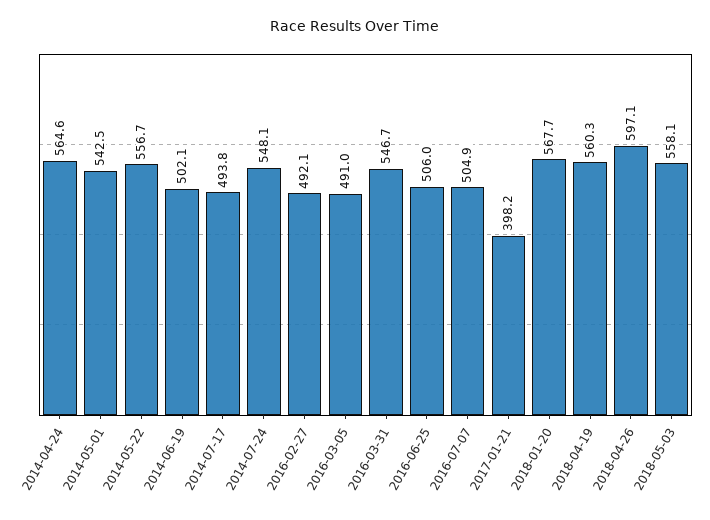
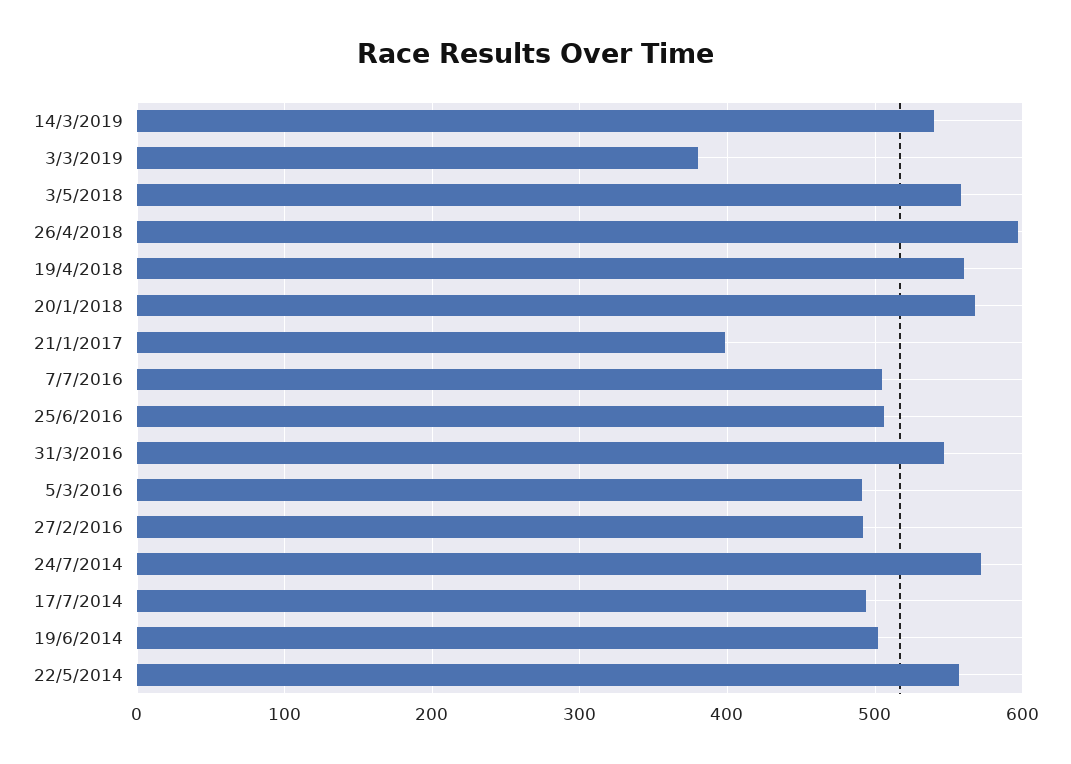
2014-04-24: 564.6 -> none
2014-05-01: 542.5 -> none
2014-07-24: 548.1 -> 570
14/3/2019: none -> 540
3/3/2019: none -> 380

